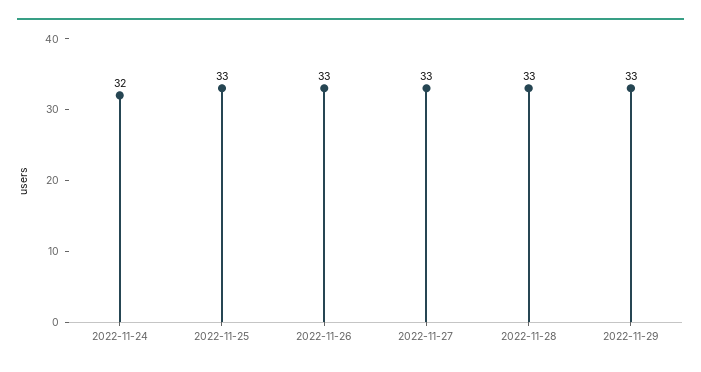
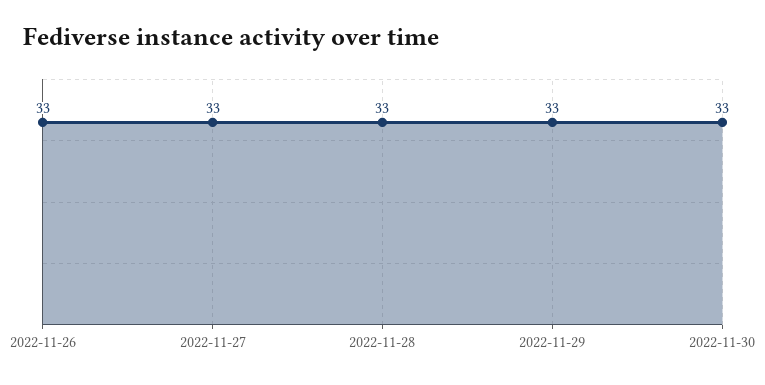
2022-11-24: 32 -> none
2022-11-25: 33 -> none
2022-11-30: none -> 33

